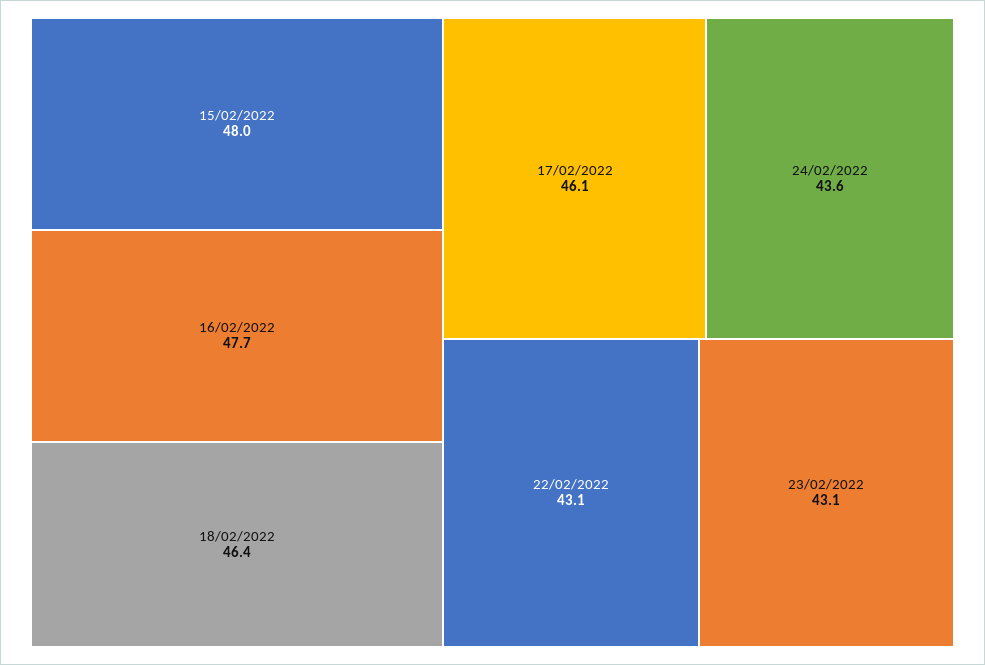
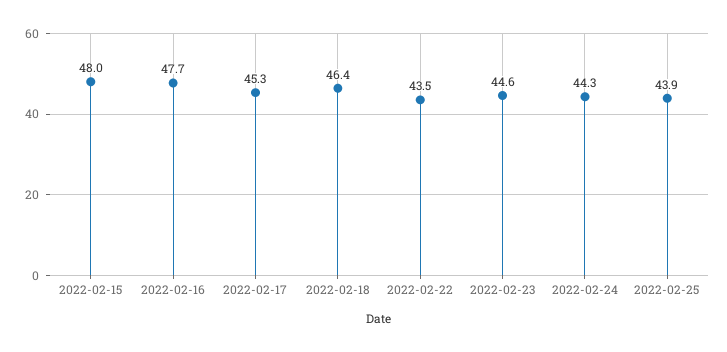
17/02/2022: 46.1 -> 45.3
24/02/2022: 43.6 -> 44.3
22/02/2022: 43.1 -> 43.5
23/02/2022: 43.1 -> 44.6
2022-02-25: none -> 43.9

